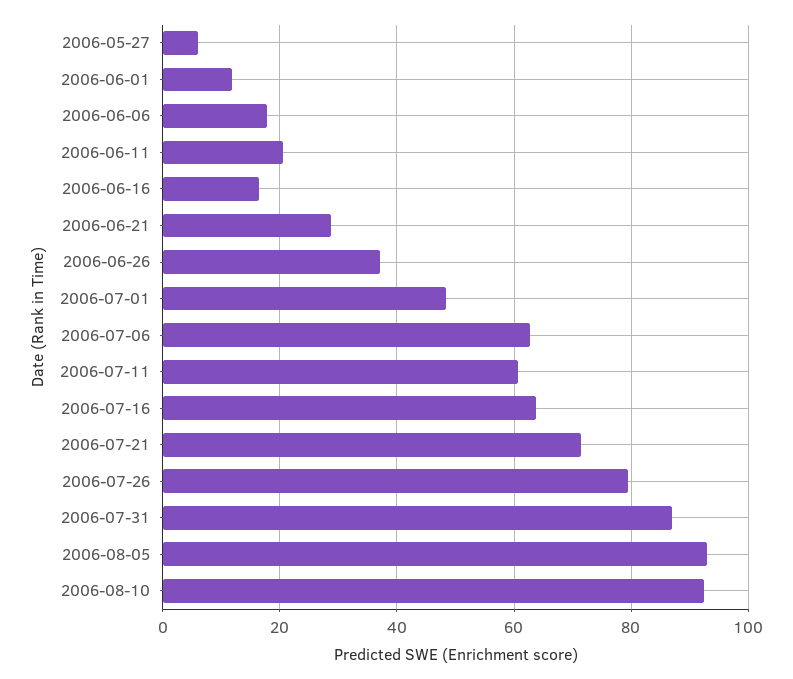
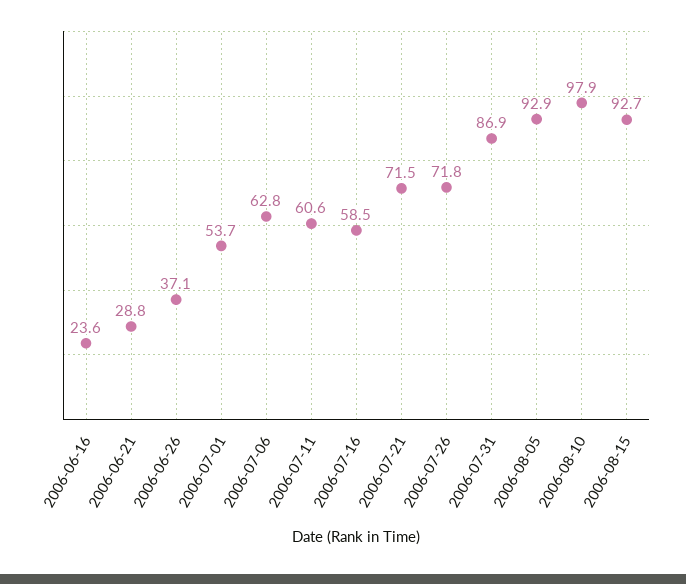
2006-05-27: 6 -> none
2006-06-01: 12 -> none
2006-06-06: 18 -> none
2006-06-11: 20 -> none
2006-06-16: 16 -> 23.6
2006-07-01: 48 -> 53.7
2006-07-16: 64 -> 58.5
2006-07-26: 80 -> 71.8
2006-08-10: 92 -> 97.9
2006-08-15: none -> 92.7

